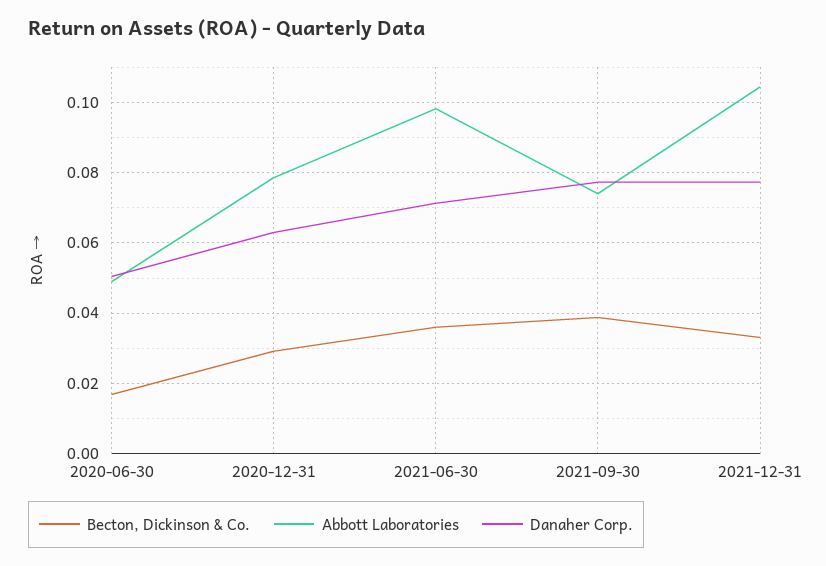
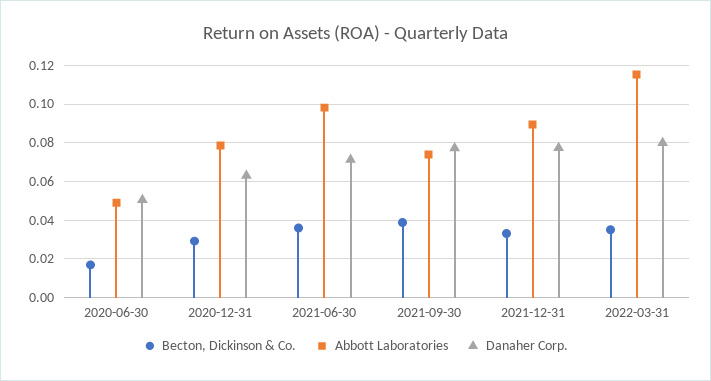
Abbott Laboratories, 2021-12-31: 0.104 -> 0.09
Becton, Dickinson & Co., 2022-03-31: none -> 0.035
Abbott Laboratories, 2022-03-31: none -> 0.115
Danaher Corp., 2022-03-31: none -> 0.08

